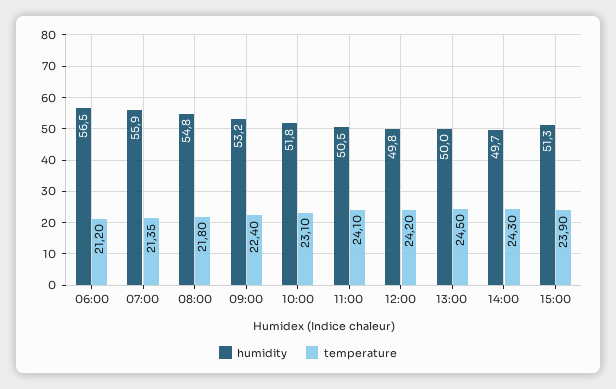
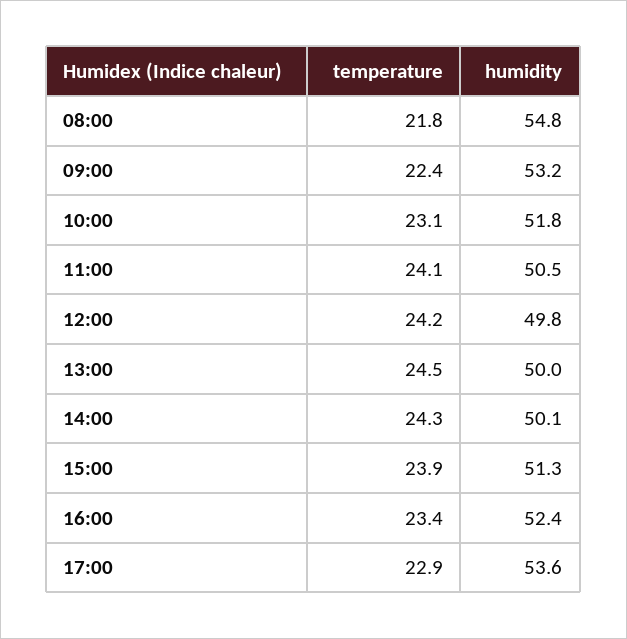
humidity, 06:00: 56.5 -> none
temperature, 06:00: 21.2 -> none
humidity, 07:00: 55.9 -> none
temperature, 07:00: 21.35 -> none
humidity, 14:00: 49.7 -> 50.1
temperature, 16:00: none -> 23.4
humidity, 16:00: none -> 52.4
temperature, 17:00: none -> 22.9
humidity, 17:00: none -> 53.6

